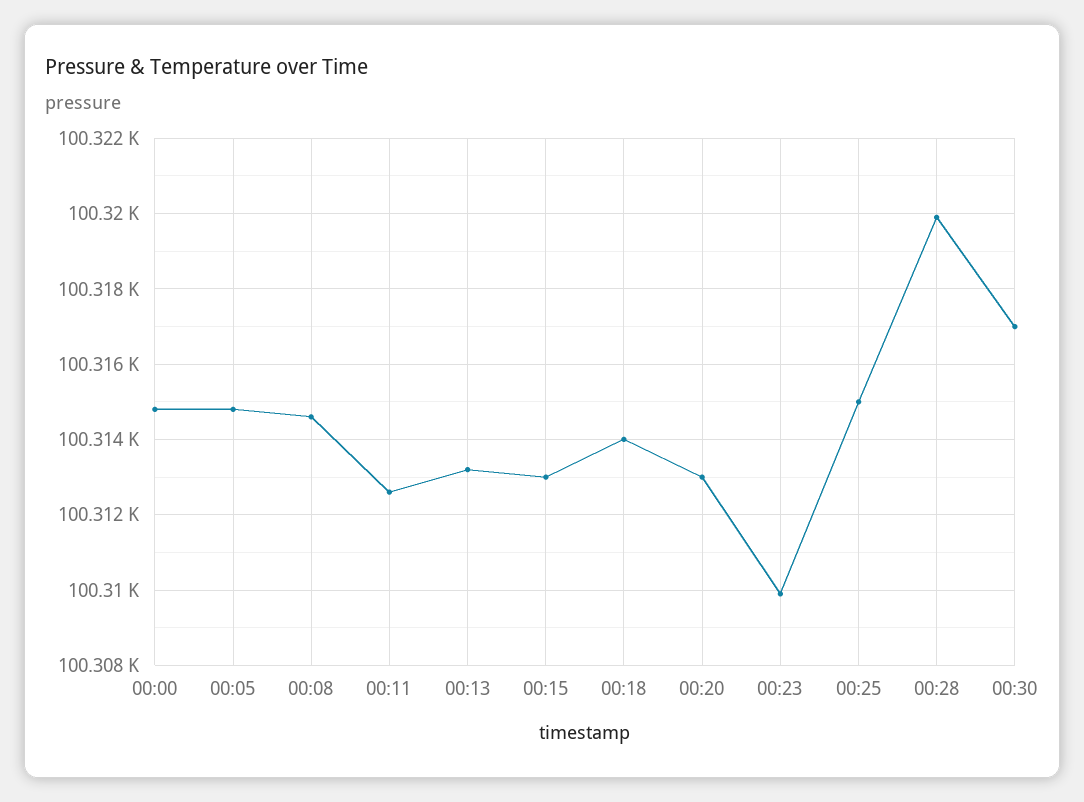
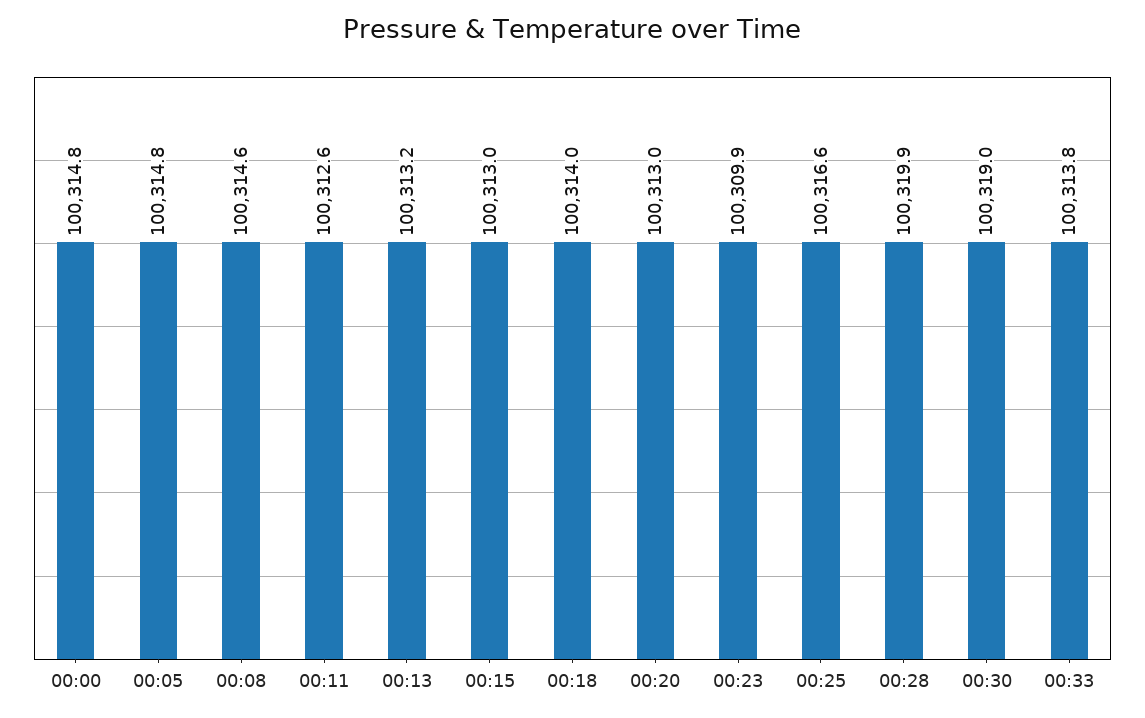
00:25: 100315 -> 100316.6
00:30: 100317 -> 100319
00:33: none -> 100313.8

